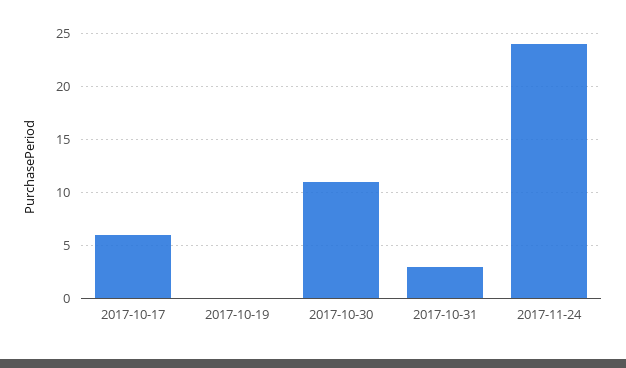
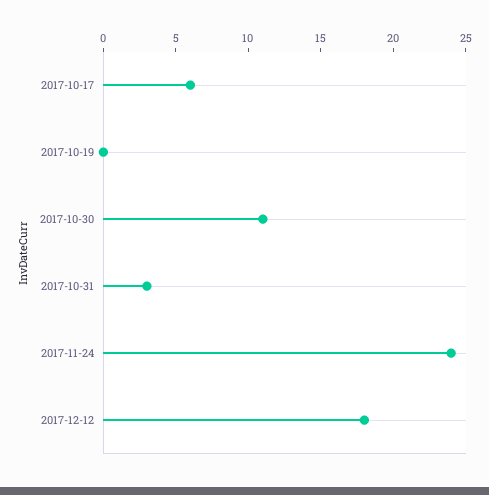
2017-12-12: none -> 18

